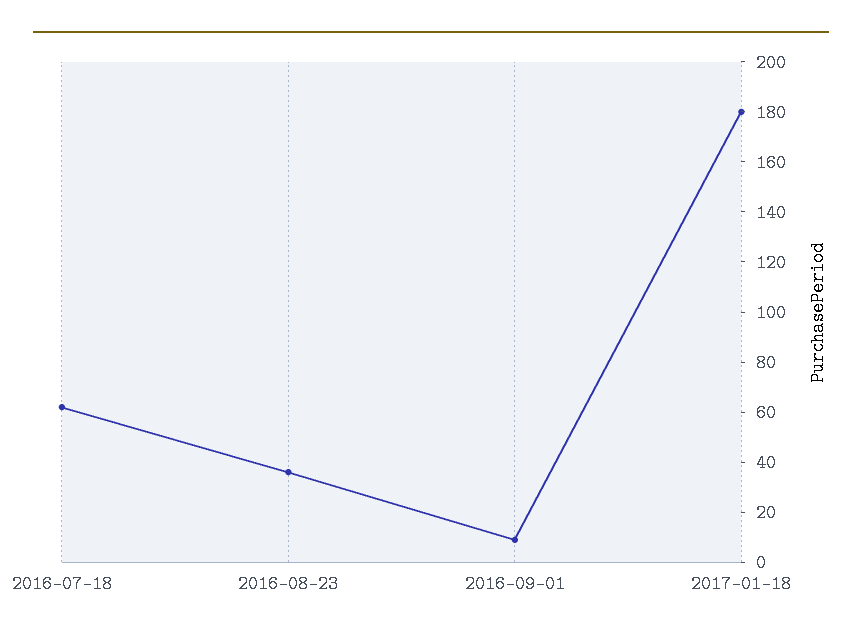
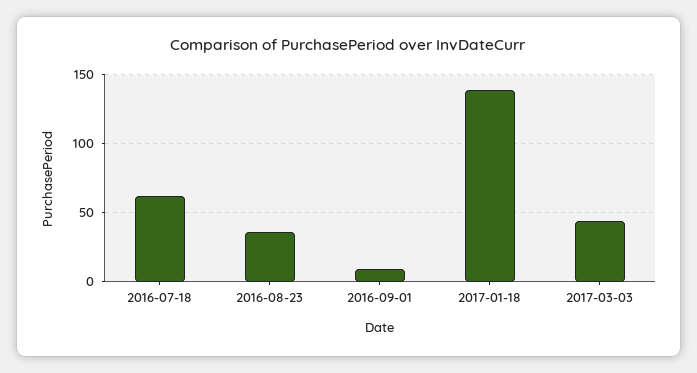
2017-01-18: 180 -> 140
2017-03-03: none -> 45

